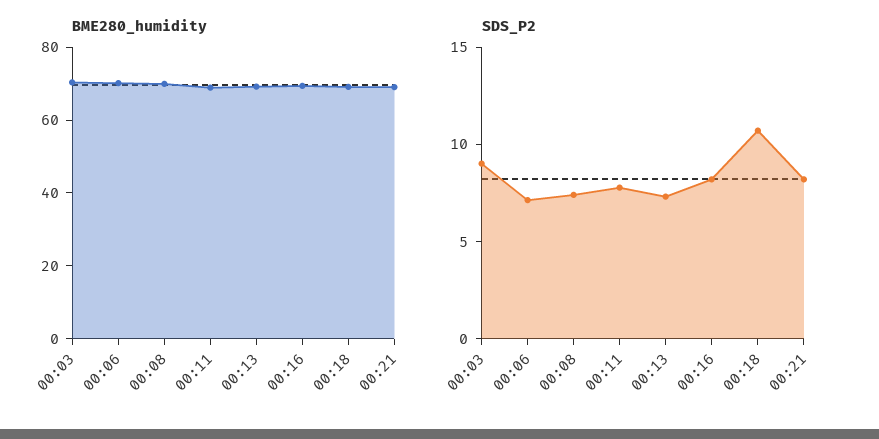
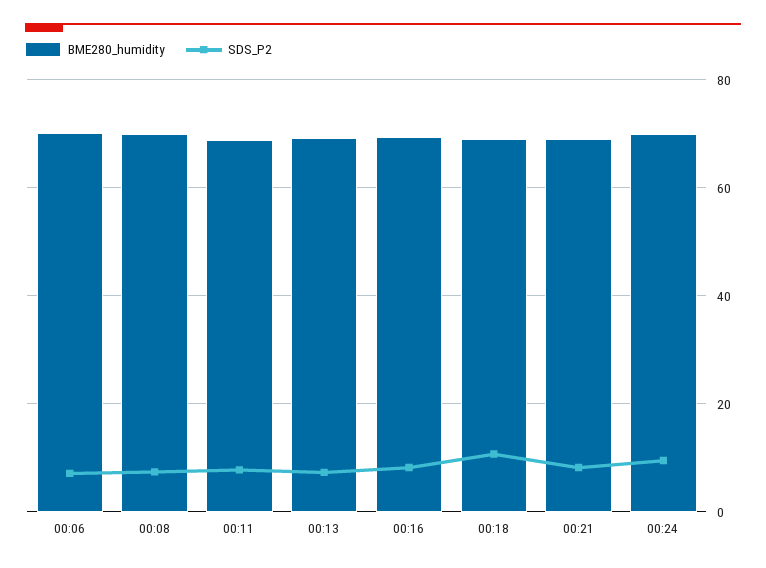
BME280_humidity, 00:03: 70 -> none
SDS_P2, 00:03: 9 -> none
BME280_humidity, 00:24: none -> 70
SDS_P2, 00:24: none -> 10

